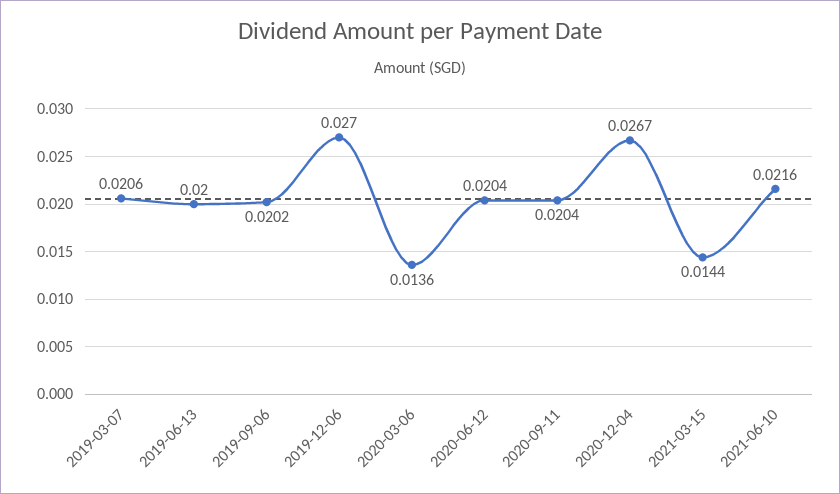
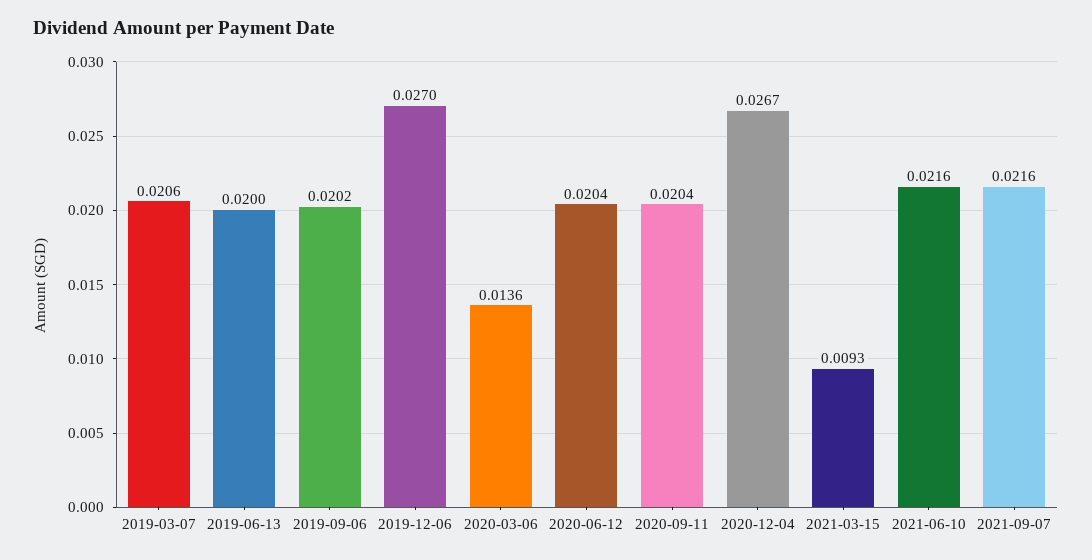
2021-03-15: 0.0144 -> 0.0093
2021-09-07: none -> 0.0216

